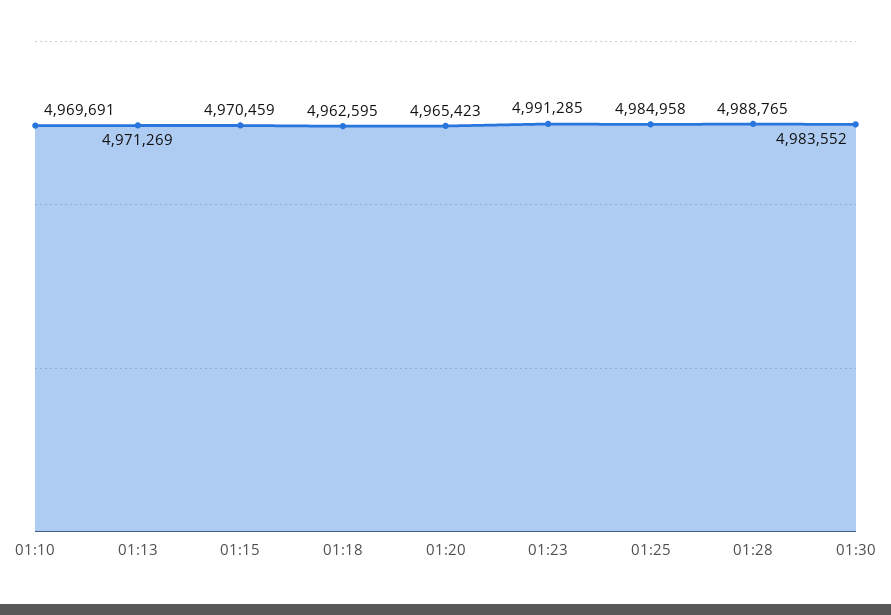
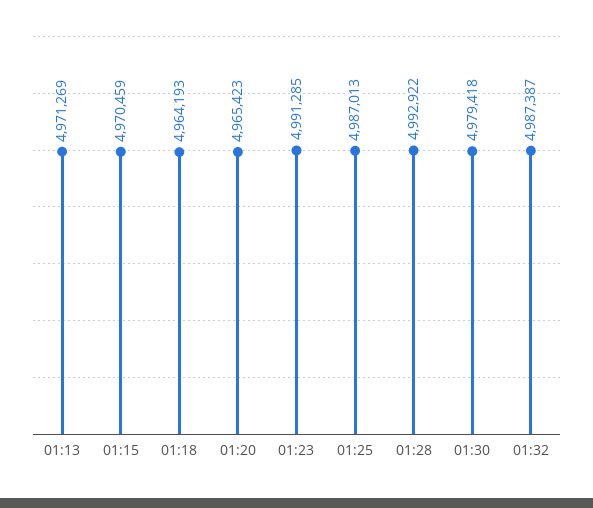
01:10: 4969691 -> none
01:18: 4962595 -> 4964193
01:25: 4984958 -> 4987013
01:28: 4988765 -> 4992922
01:30: 4983552 -> 4979418
01:32: none -> 4987387

